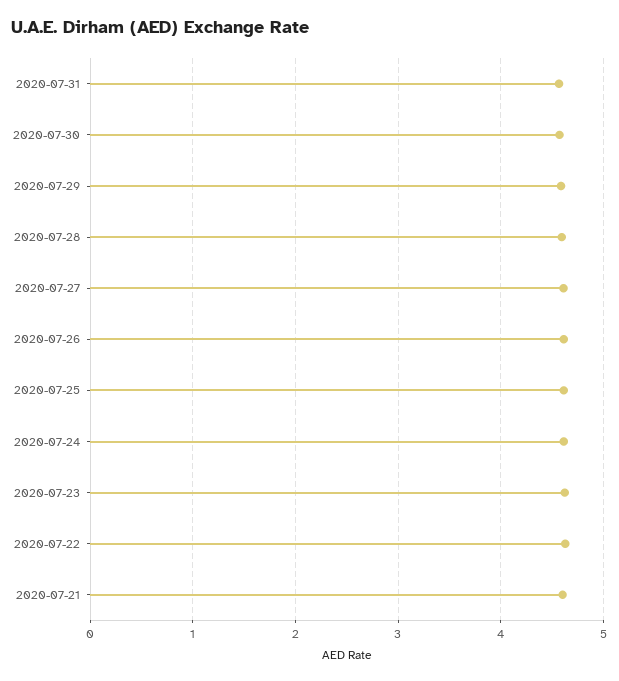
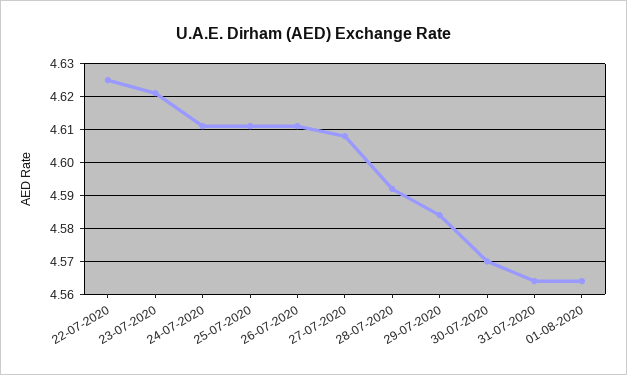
2020-07-21: 4.6 -> none
01-08-2020: none -> 4.565

